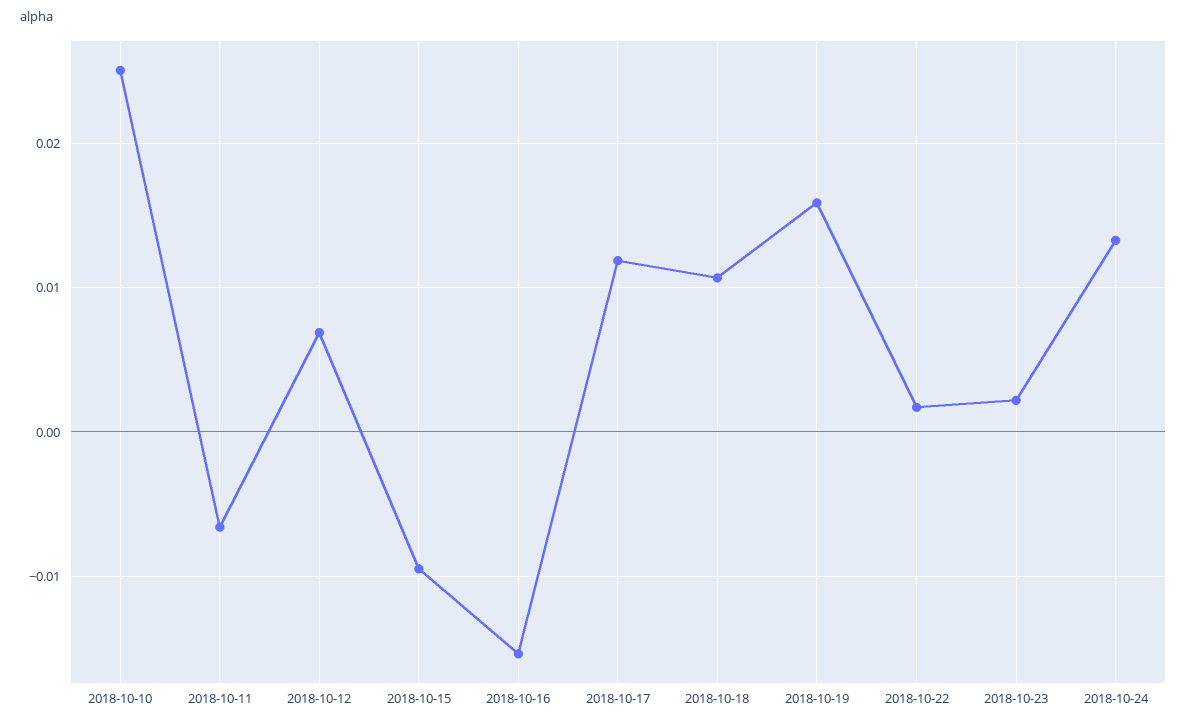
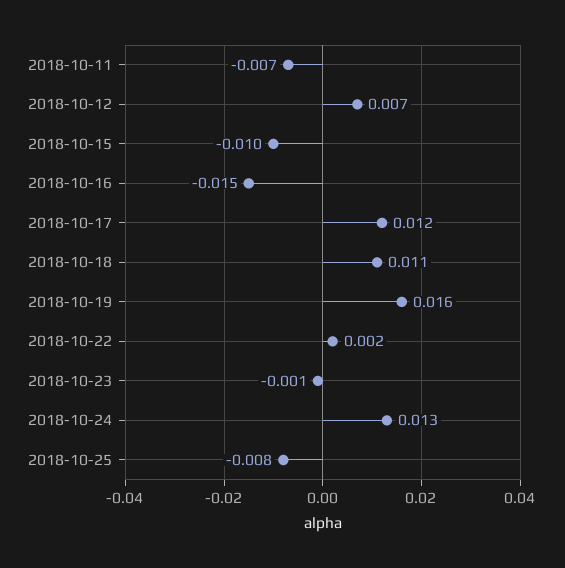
2018-10-10: 0.025 -> none
2018-10-23: 0.002 -> -0.001
2018-10-25: none -> -0.008

